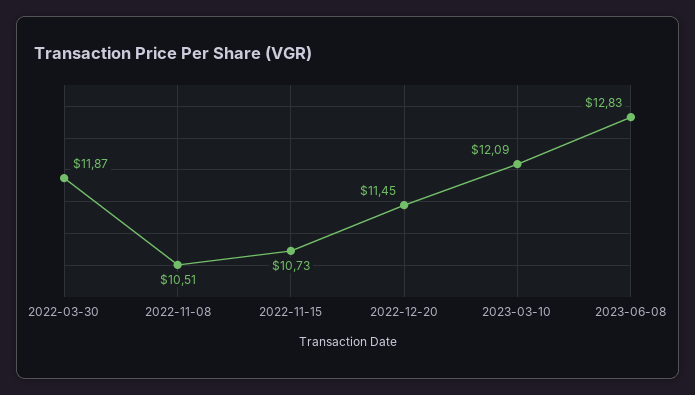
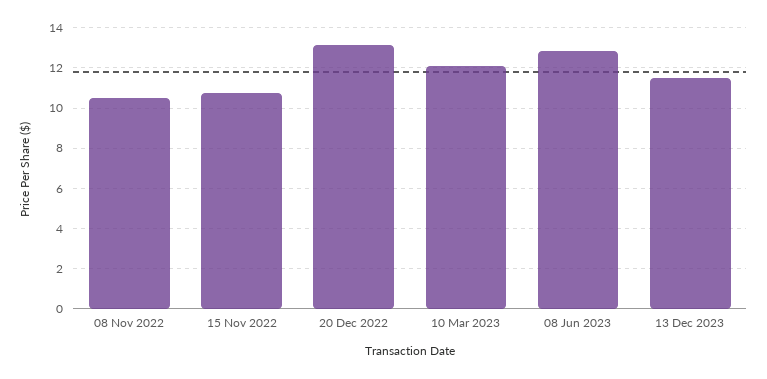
2022-03-30: 11.87 -> none
2022-12-20: 11.45 -> 13
13 Dec 2023: none -> 11.5

